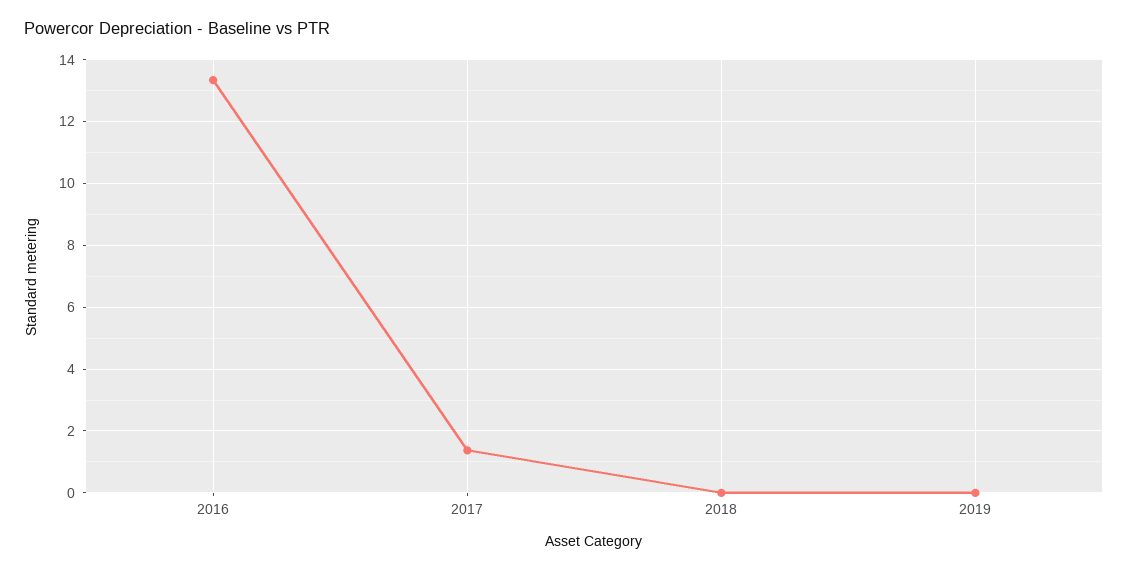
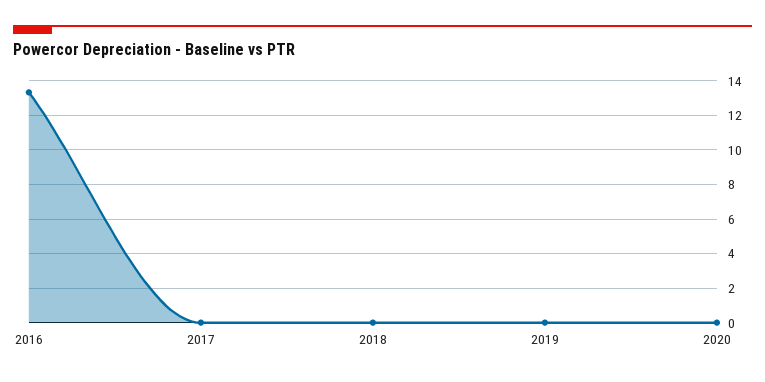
2017: 1.4 -> 0
2020: none -> 0

